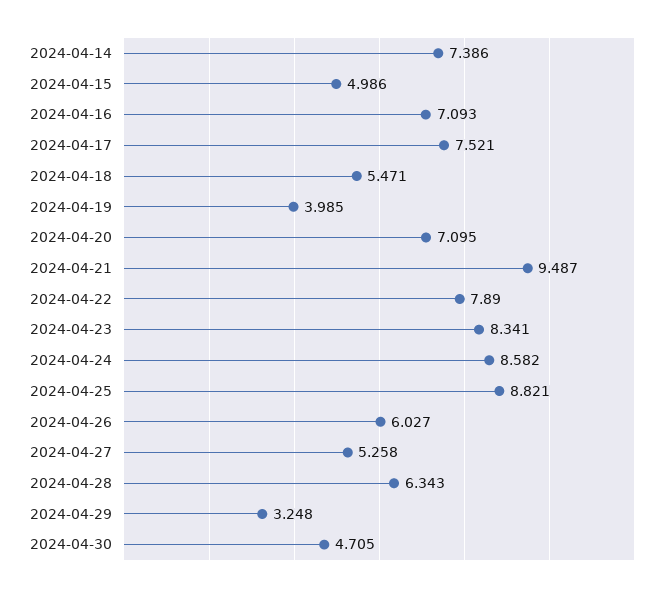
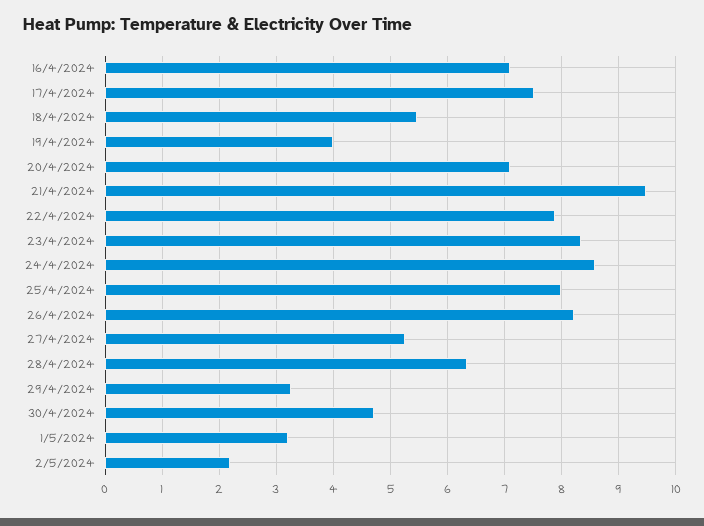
2024-04-14: 7.386 -> none
2024-04-15: 4.986 -> none
2024-04-25: 8.821 -> 8
2024-04-26: 6.027 -> 8.2
1/5/2024: none -> 3.2
2/5/2024: none -> 2.2

